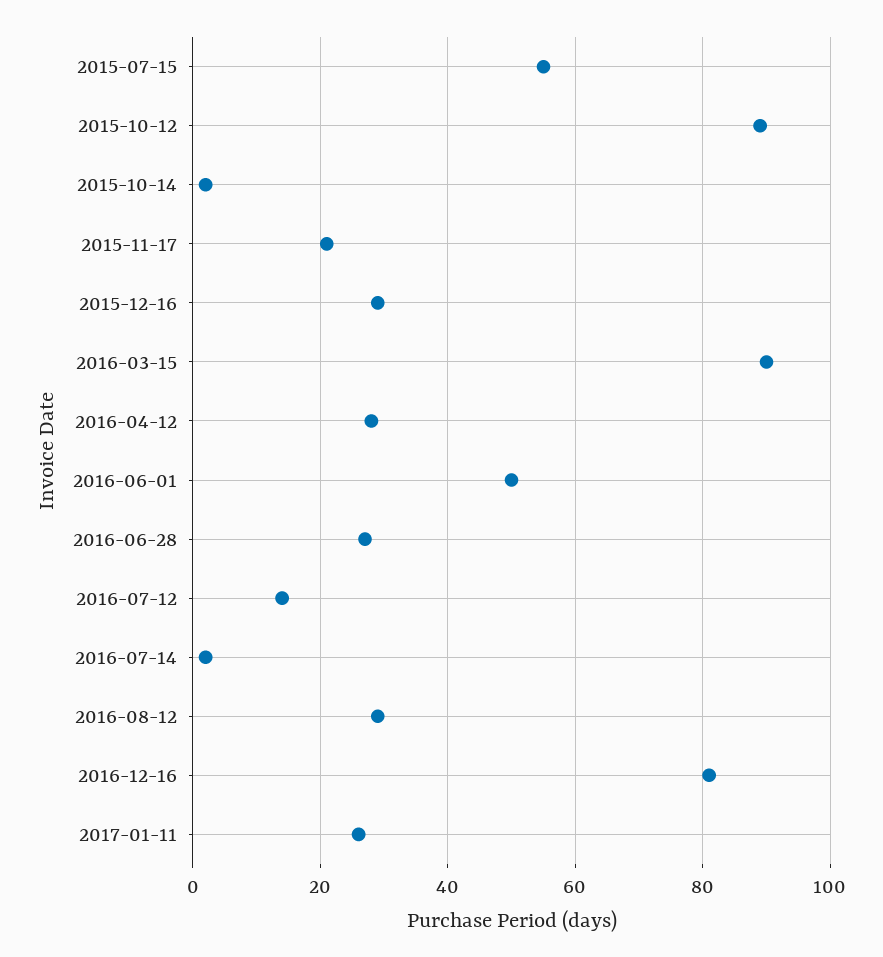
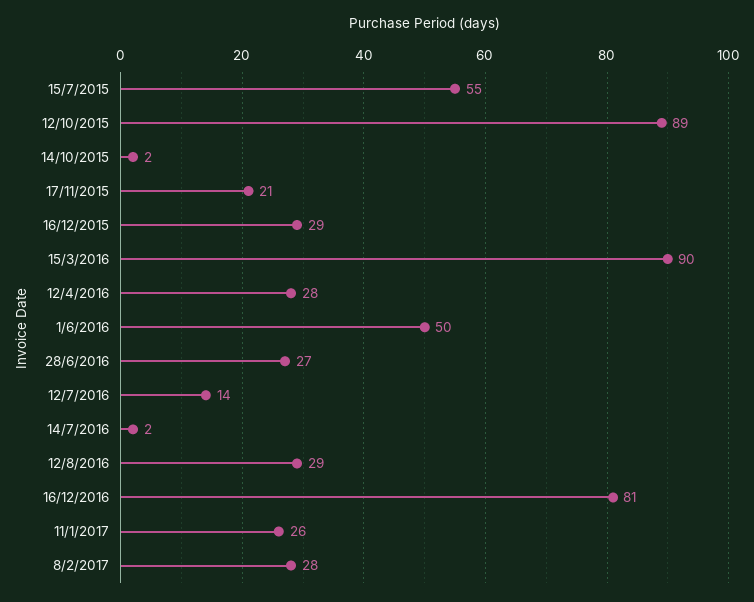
8/2/2017: none -> 28

